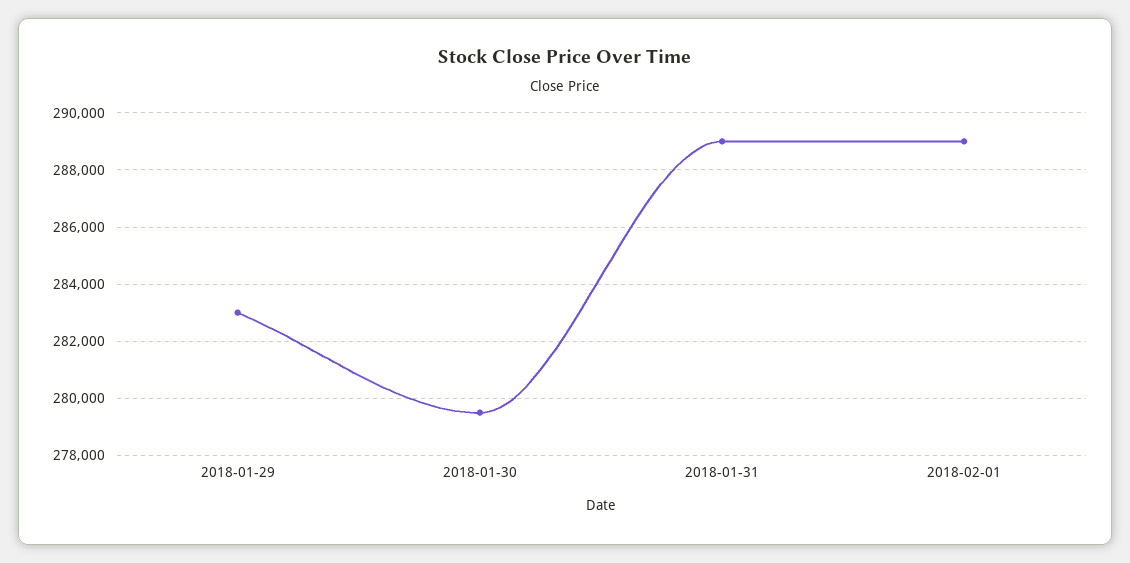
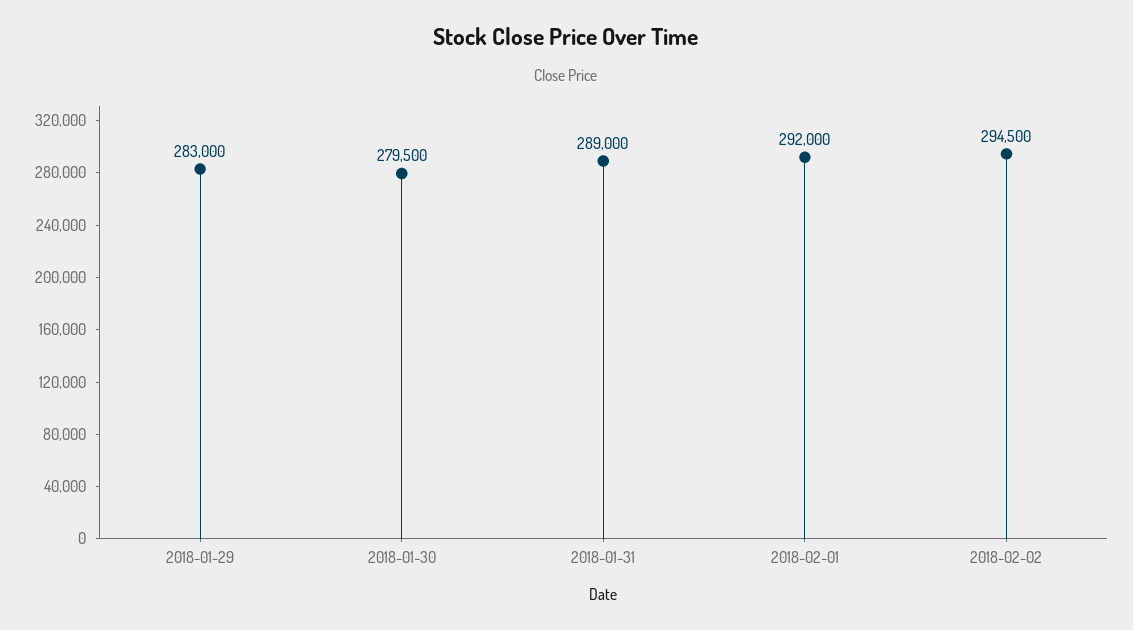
2018-02-01: 289000 -> 292000
2018-02-02: none -> 294500

